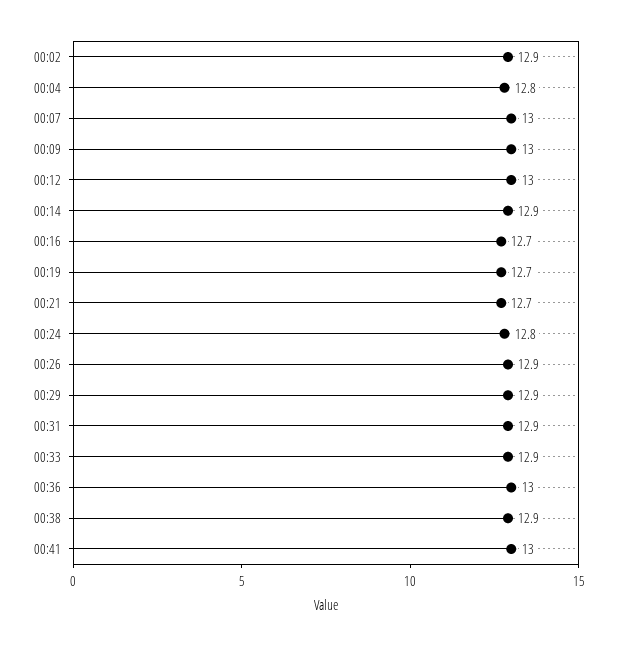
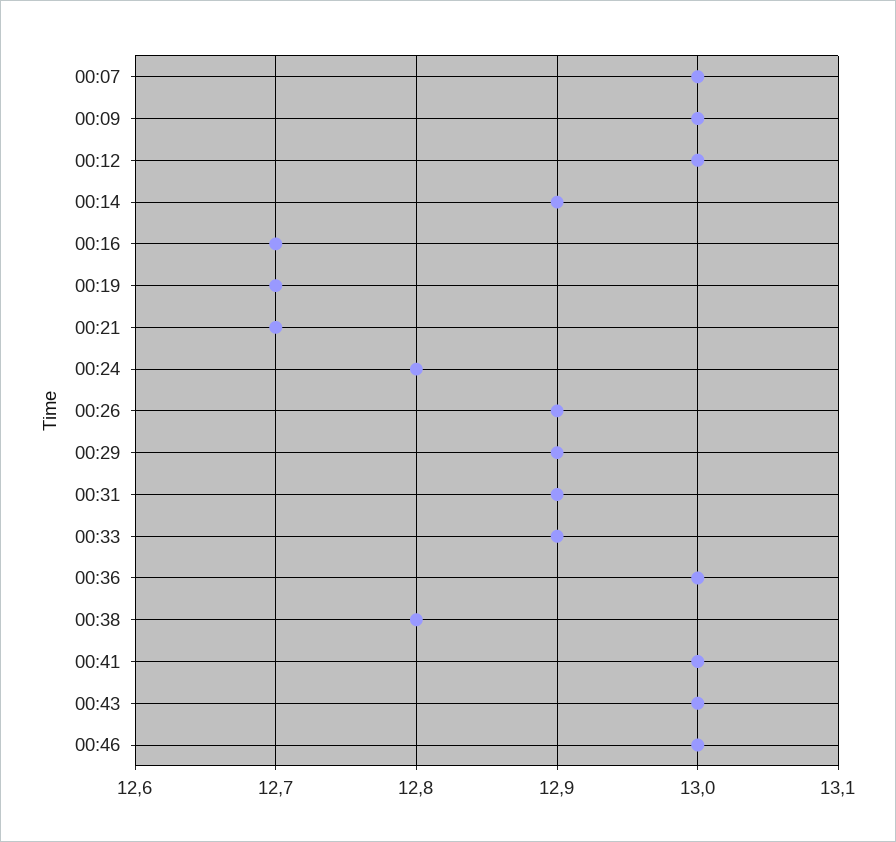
00:02: 12.9 -> none
00:04: 12.8 -> none
00:38: 12.9 -> 12.8
00:43: none -> 13
00:46: none -> 13

